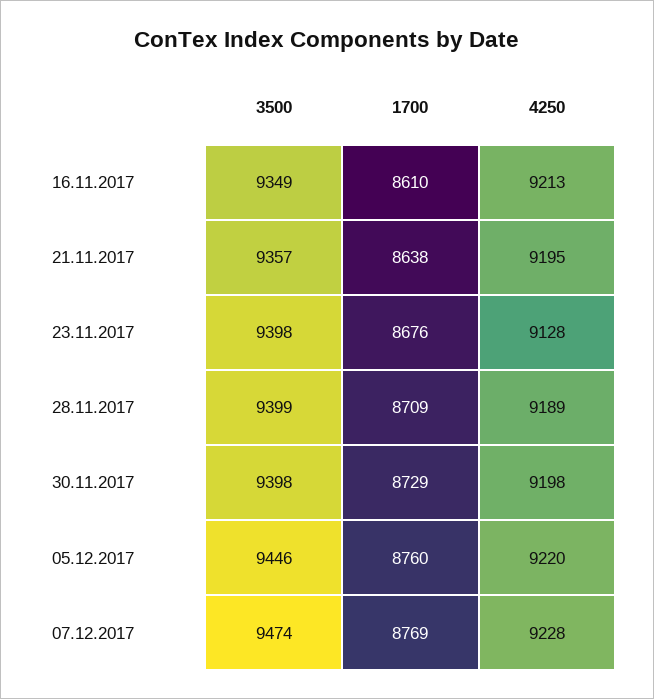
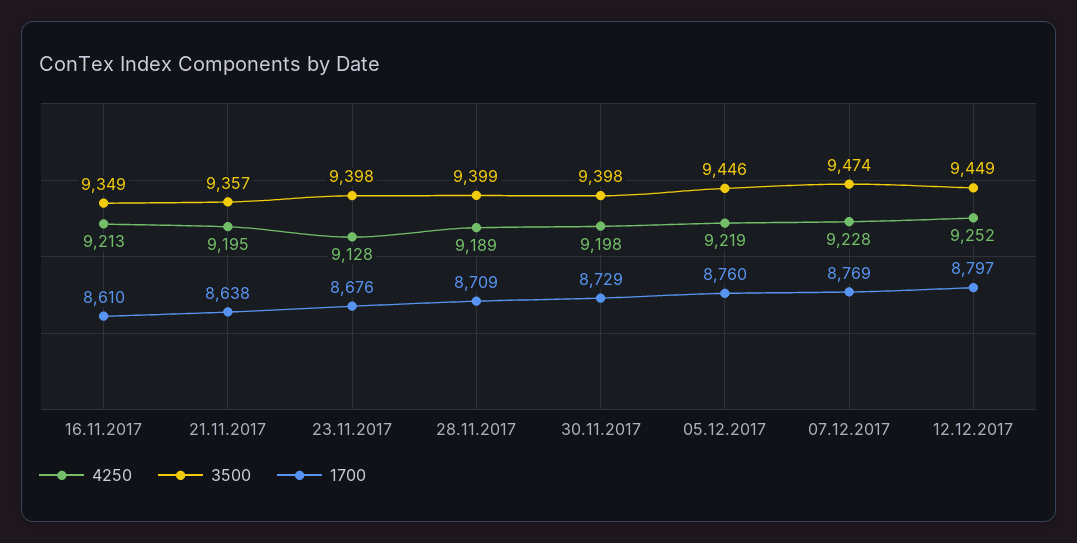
4250, 05.12.2017: 9220 -> 9219
4250, 12.12.2017: none -> 9252
3500, 12.12.2017: none -> 9449
1700, 12.12.2017: none -> 8797

